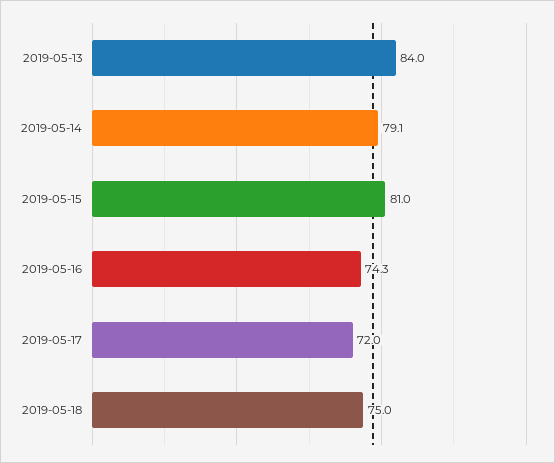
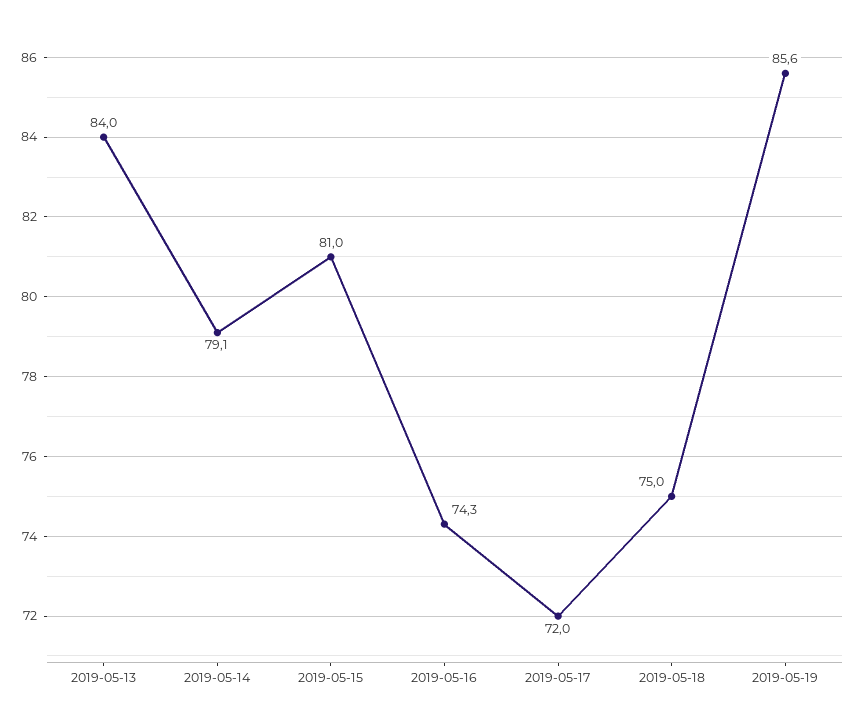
2019-05-19: none -> 85.6

